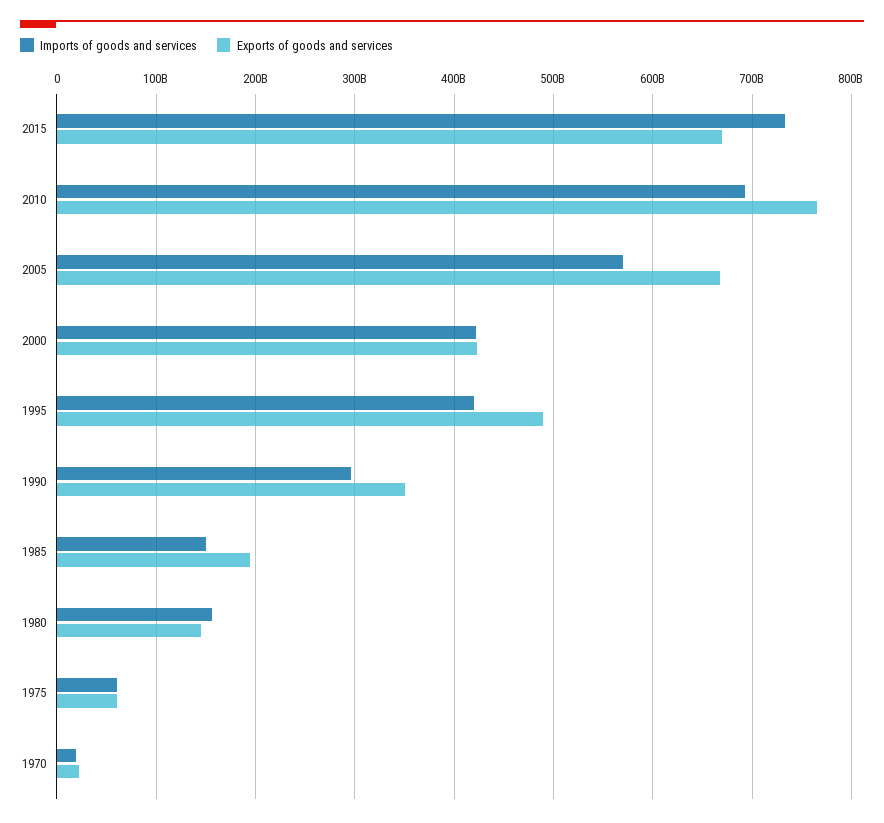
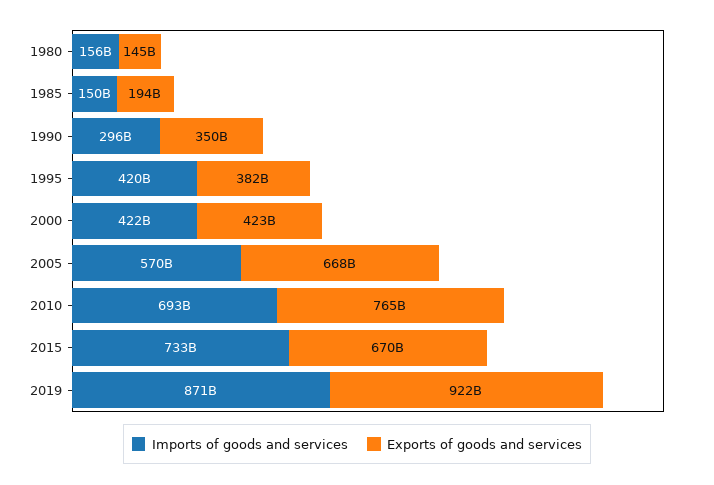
Exports of goods and services, 1995: 490000000000 -> 382000000000
Imports of goods and services, 1975: 60000000000 -> none
Exports of goods and services, 1975: 60000000000 -> none
Imports of goods and services, 1970: 20000000000 -> none
Exports of goods and services, 1970: 20000000000 -> none
Imports of goods and services, 2019: none -> 871000000000
Exports of goods and services, 2019: none -> 922000000000

